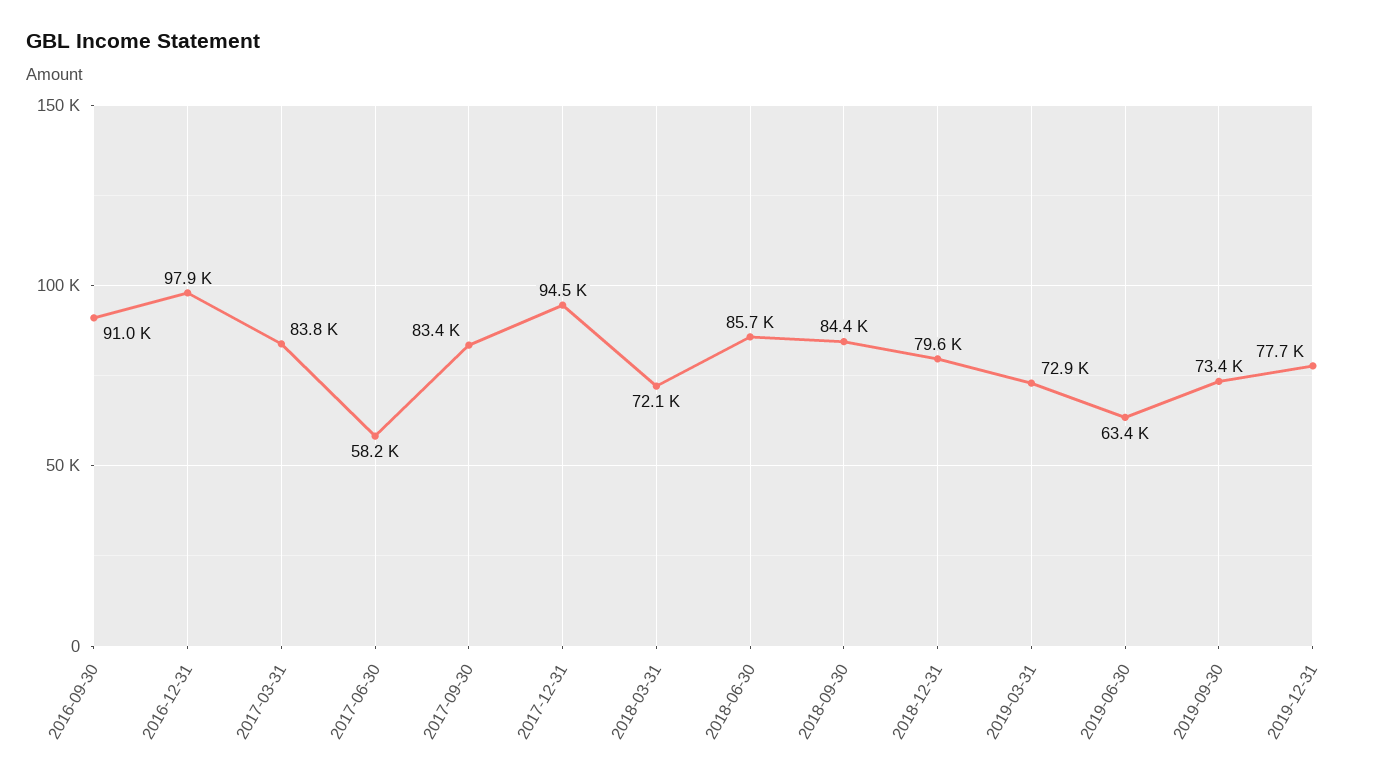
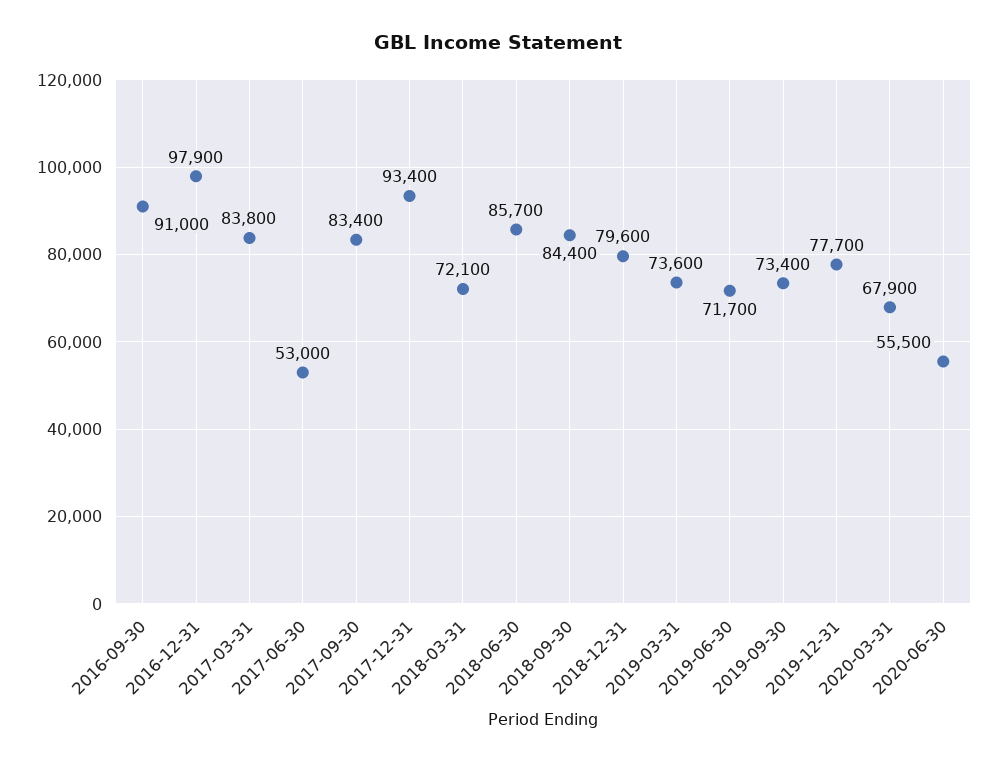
2017-06-30: 58200 -> 53000
2017-12-31: 94500 -> 93400
2019-03-31: 72900 -> 73600
2019-06-30: 63400 -> 71700
2020-03-31: none -> 67900
2020-06-30: none -> 55500

